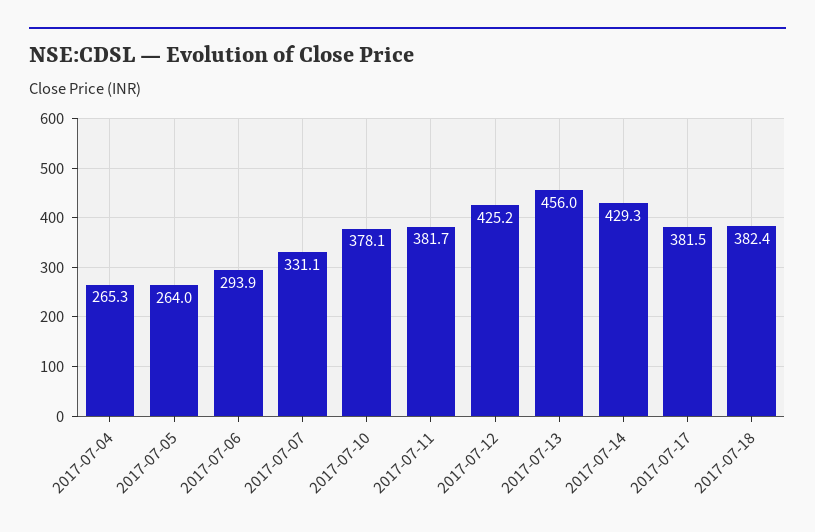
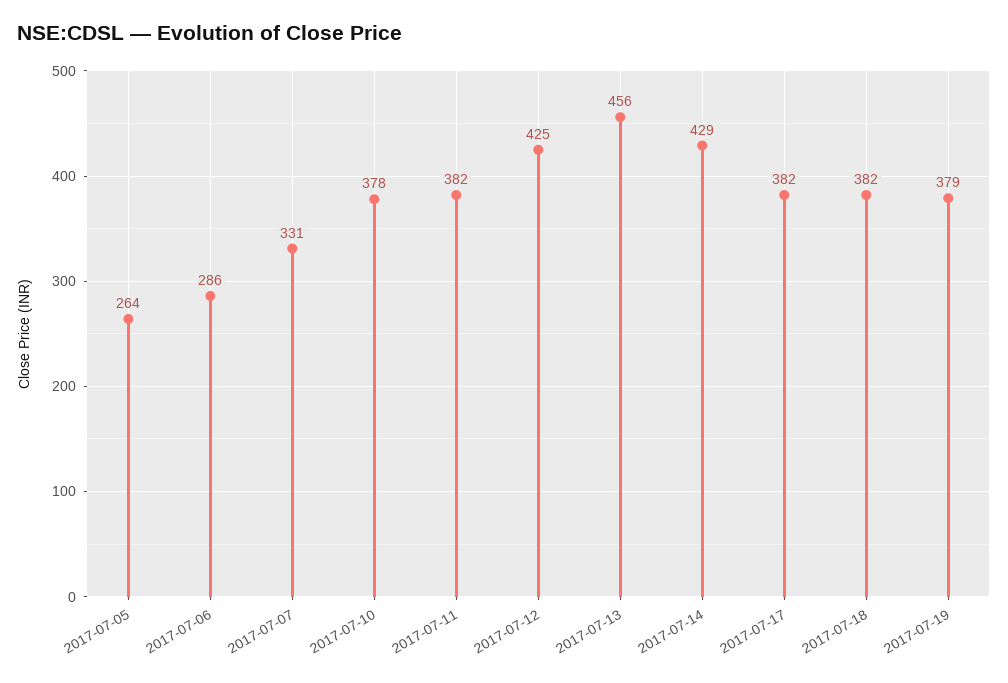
2017-07-04: 265.3 -> none
2017-07-06: 293.9 -> 286
2017-07-19: none -> 379

